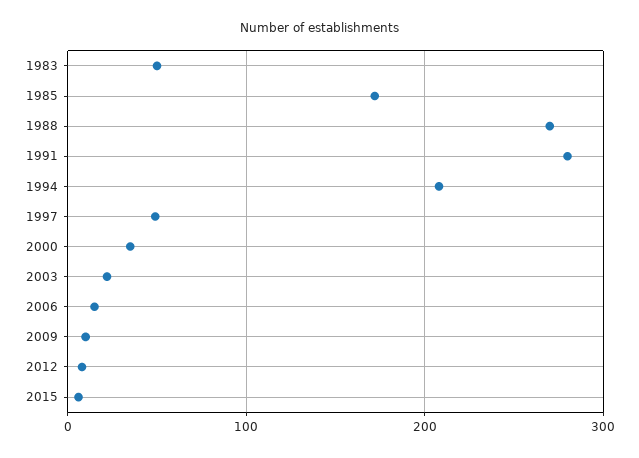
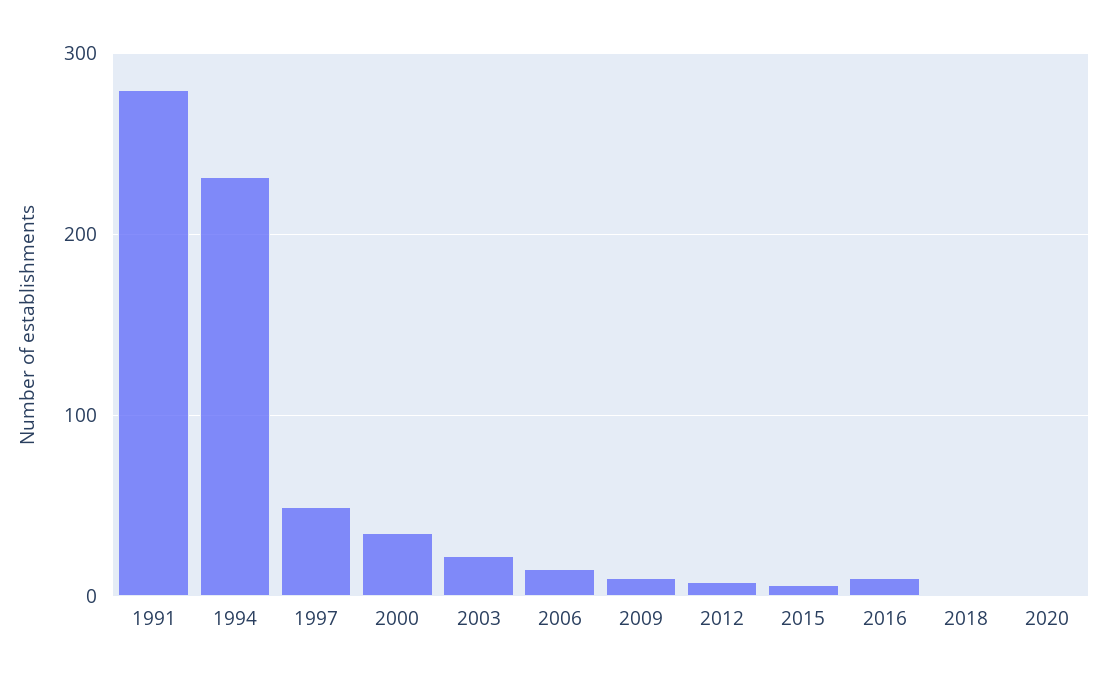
1983: 50 -> none
1985: 170 -> none
1988: 270 -> none
1994: 210 -> 230
2016: none -> 10
2018: none -> 0
2020: none -> 0

